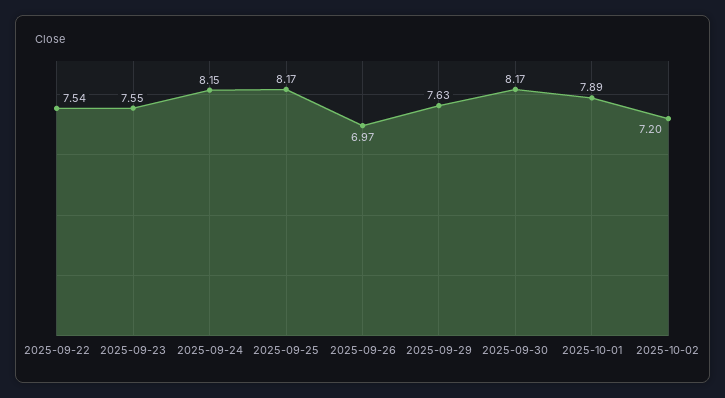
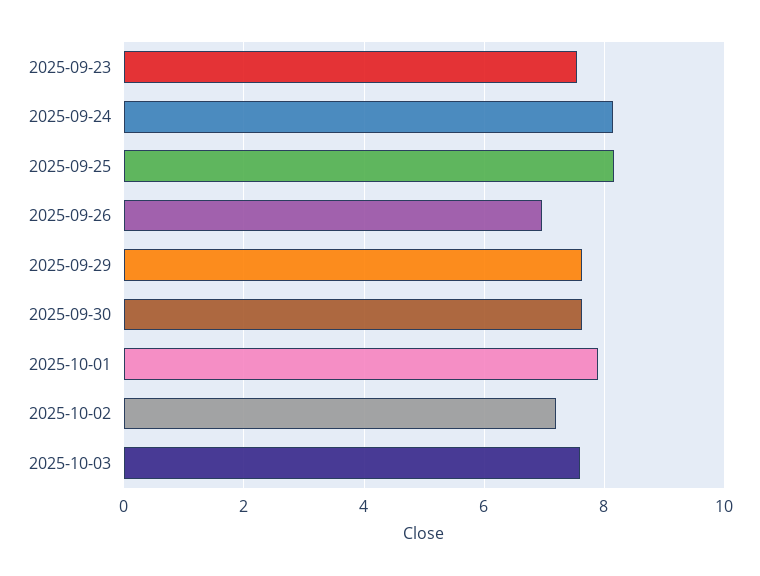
2025-09-22: 7.54 -> none
2025-09-30: 8.17 -> 7.6
2025-10-03: none -> 7.6

